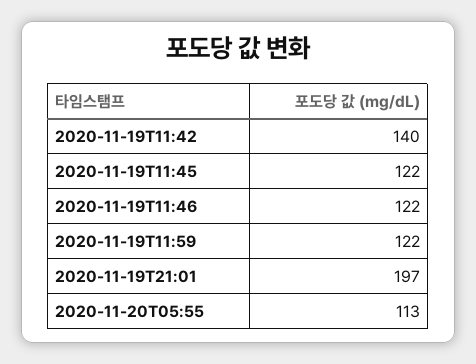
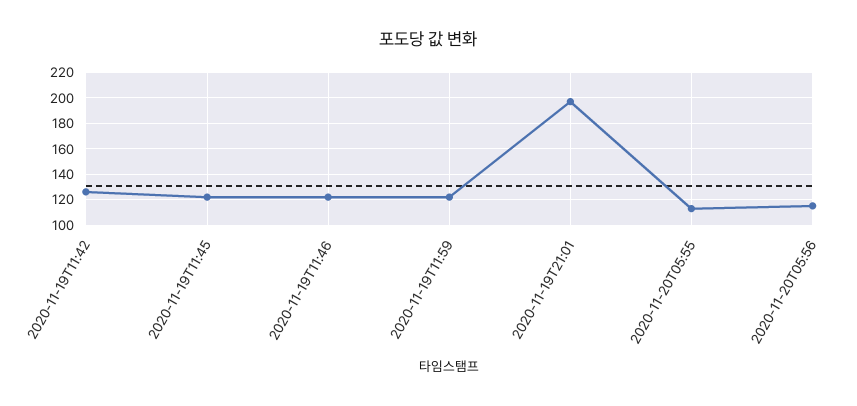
2020-11-19T11:42: 140 -> 125
2020-11-20T05:56: none -> 115

